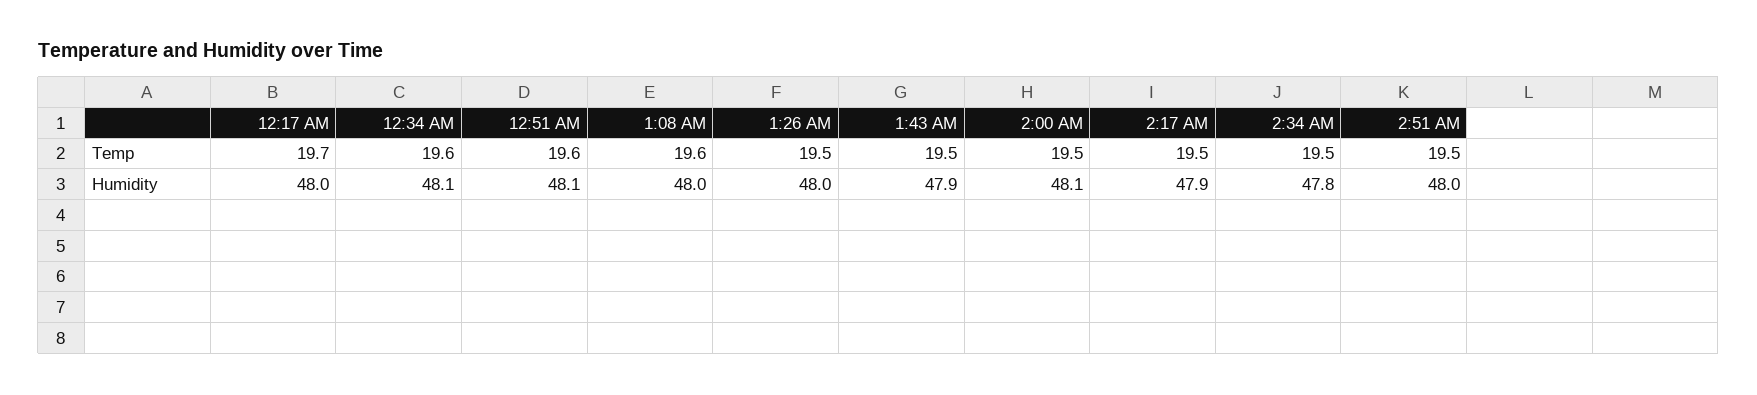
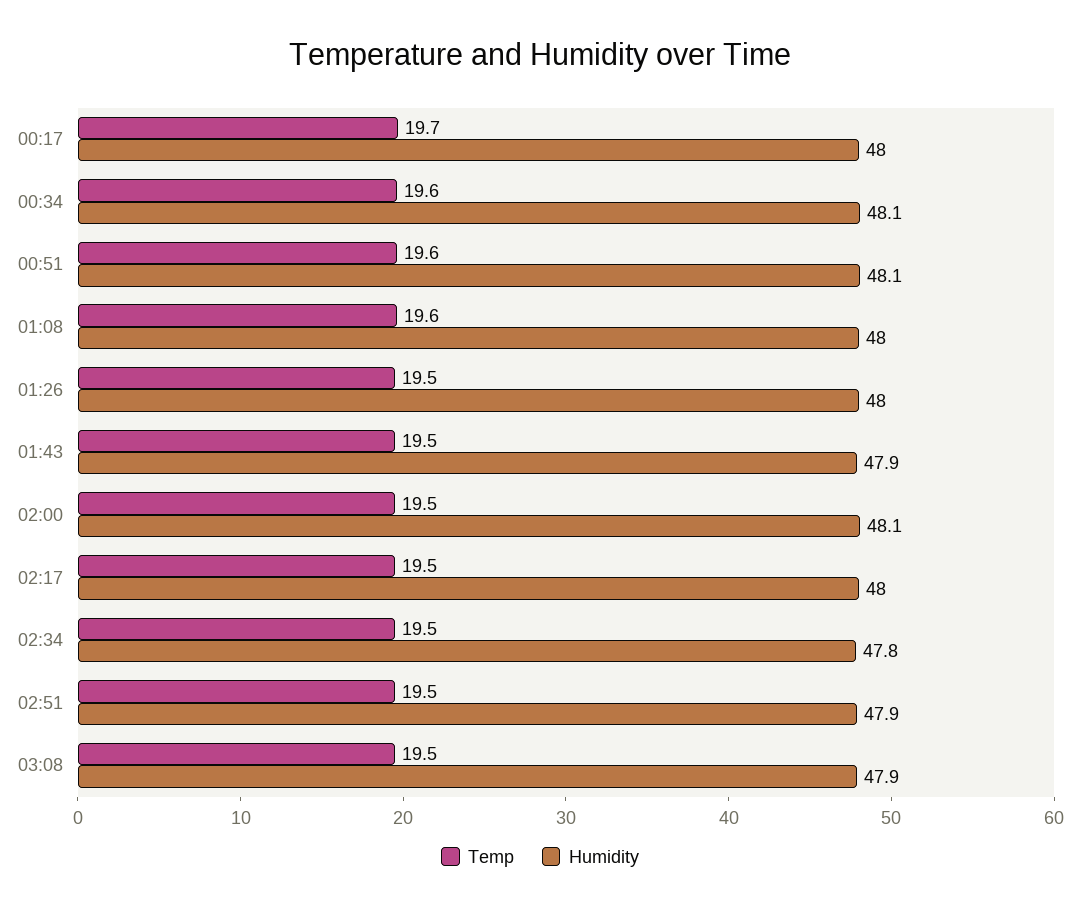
Humidity, 2:17 AM: 47.9 -> 48
Humidity, 2:51 AM: 48 -> 47.9
Temp, 03:08: none -> 19.5
Humidity, 03:08: none -> 47.9

